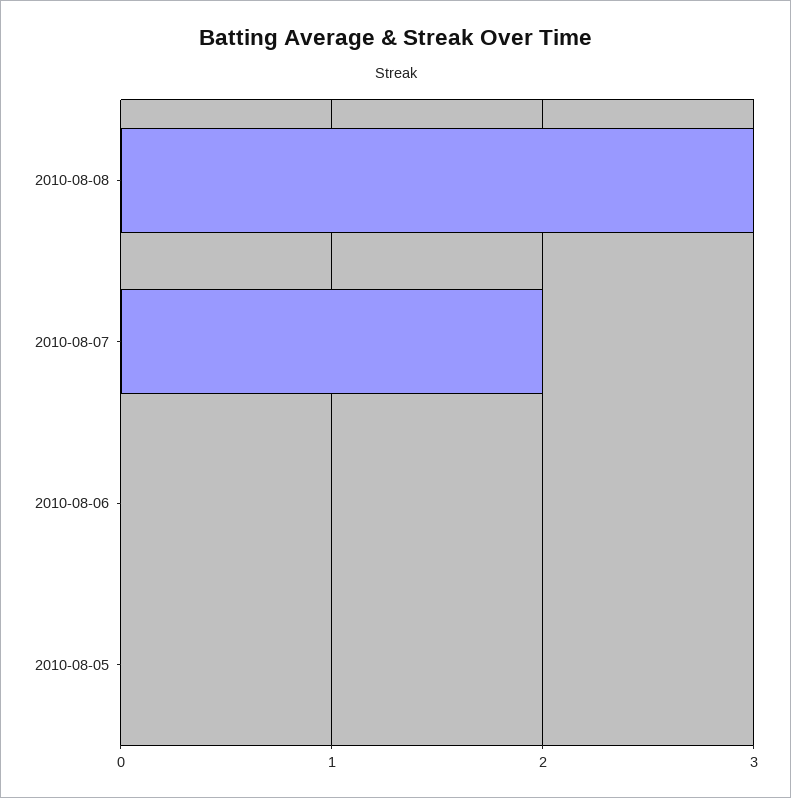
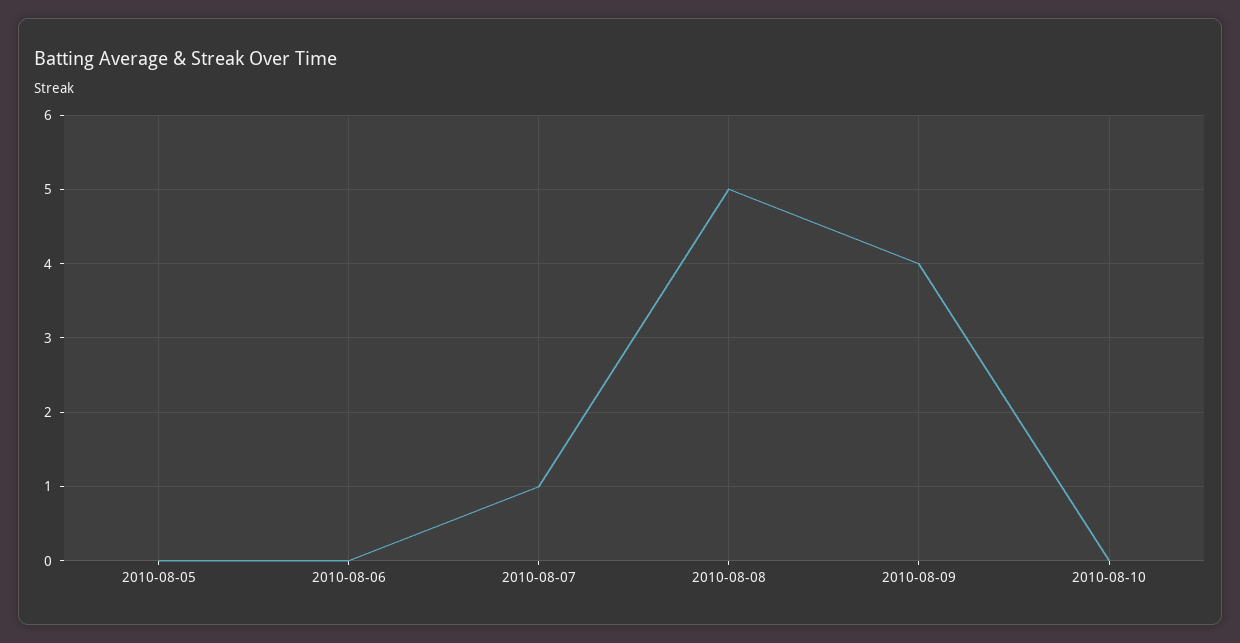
2010-08-08: 3 -> 5
2010-08-07: 2 -> 1
2010-08-09: none -> 4
2010-08-10: none -> 0

